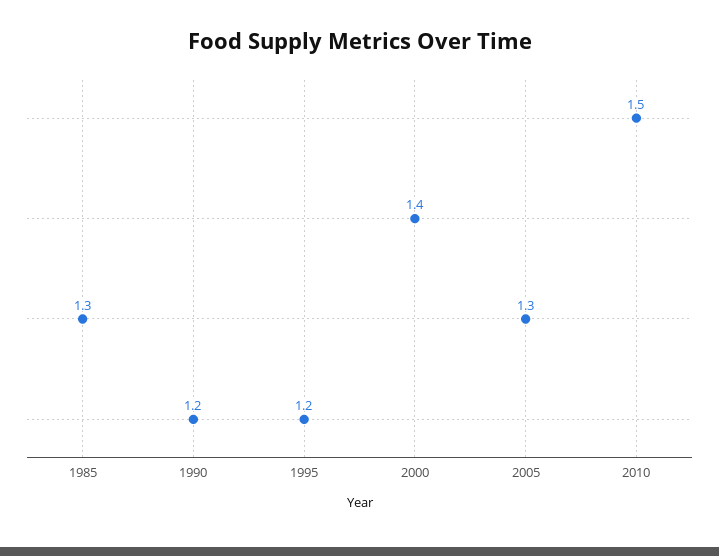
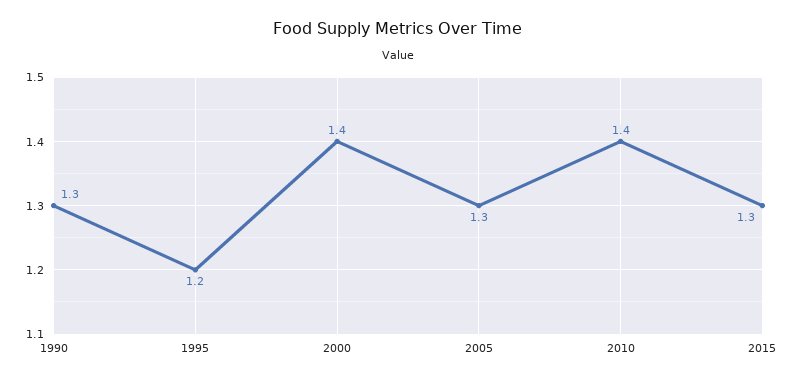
1985: 1.3 -> none
1990: 1.2 -> 1.3
2010: 1.5 -> 1.4
2015: none -> 1.3

